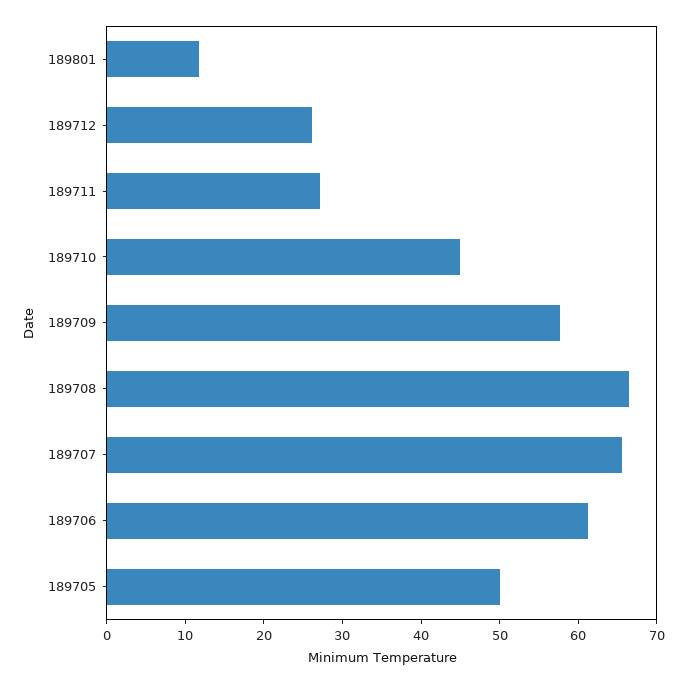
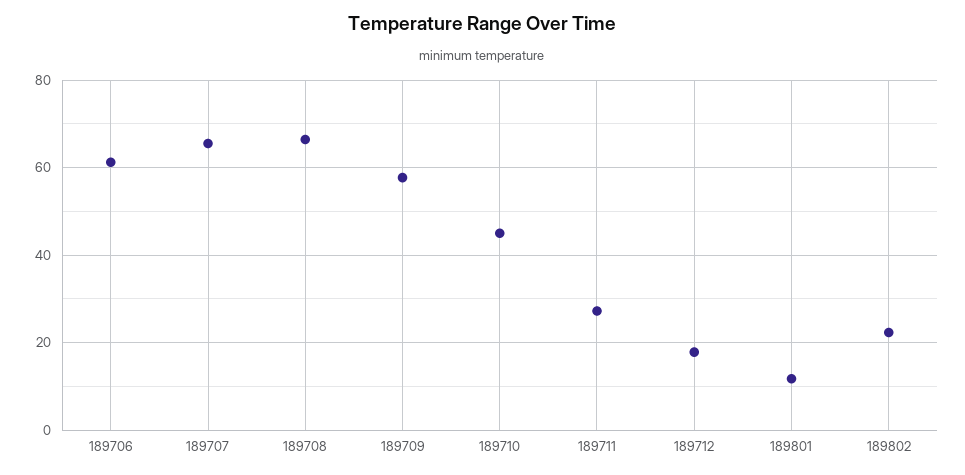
189712: 26 -> 18
189705: 50 -> none
189802: none -> 22

